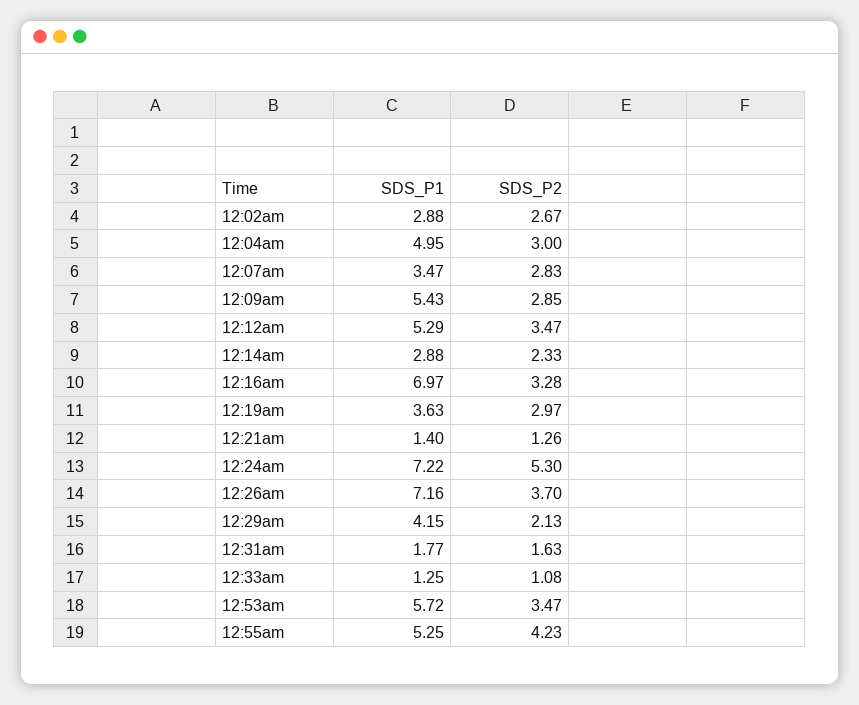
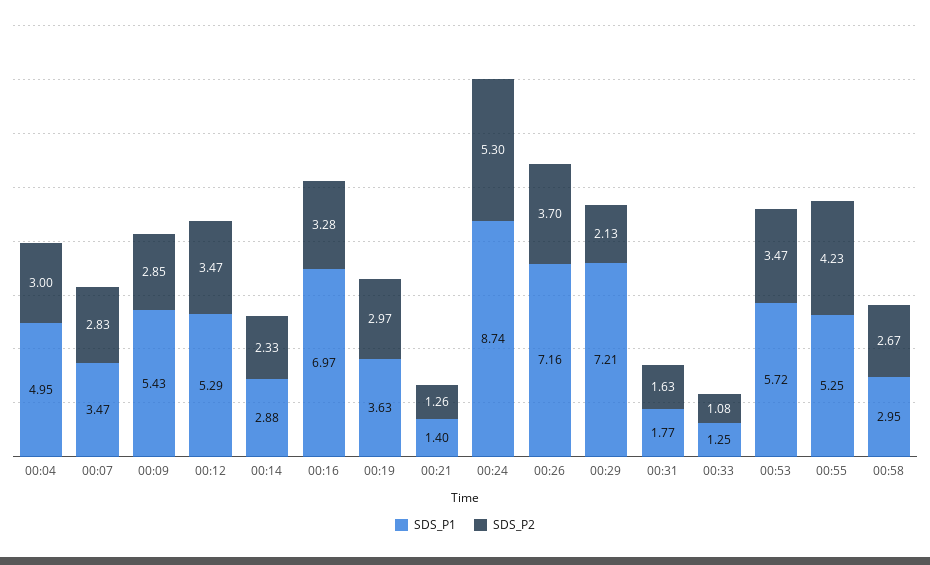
SDS_P1, 12:02am: 2.88 -> none
SDS_P2, 12:02am: 2.67 -> none
SDS_P1, 12:24am: 7.22 -> 8.74
SDS_P1, 12:29am: 4.15 -> 7.21
SDS_P1, 00:58: none -> 2.95
SDS_P2, 00:58: none -> 2.67

